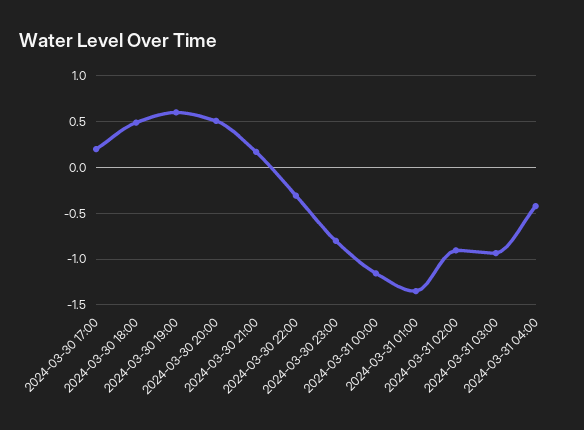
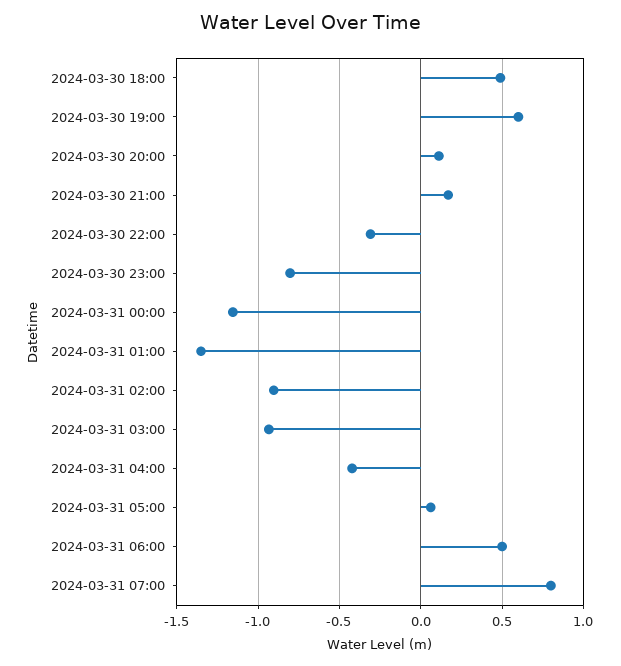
2024-03-30 17:00: 0.2 -> none
2024-03-30 20:00: 0.5 -> 0.1
2024-03-31 05:00: none -> 0.05
2024-03-31 06:00: none -> 0.5
2024-03-31 07:00: none -> 0.8

